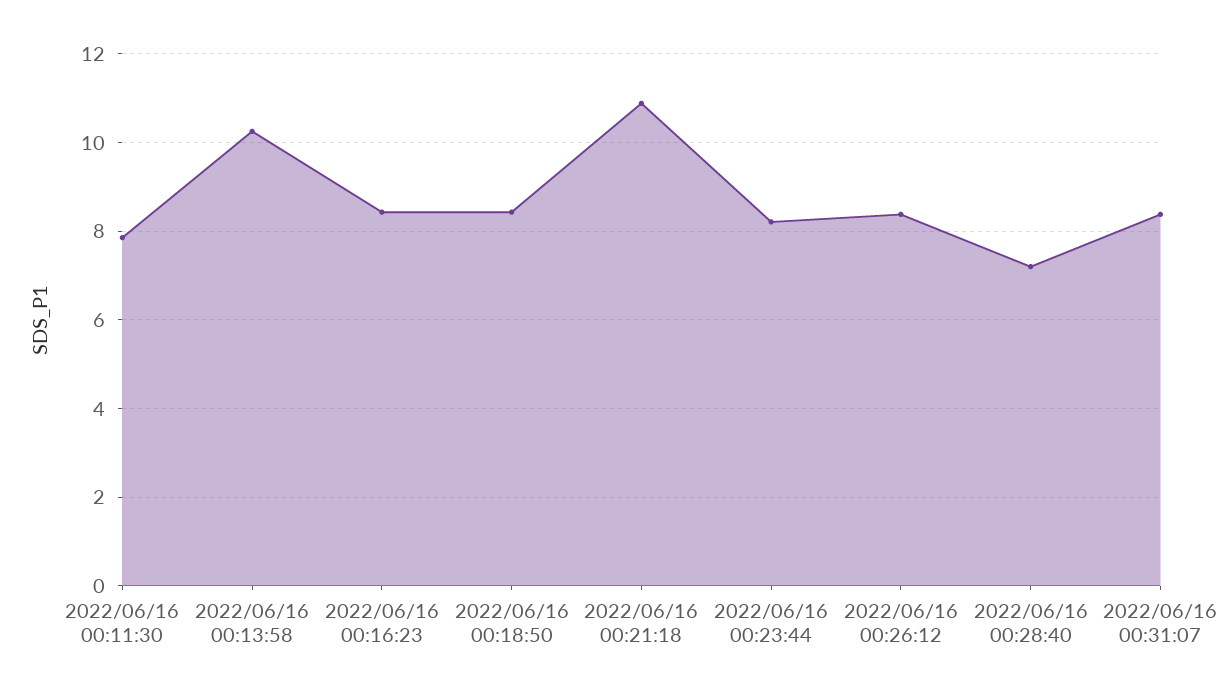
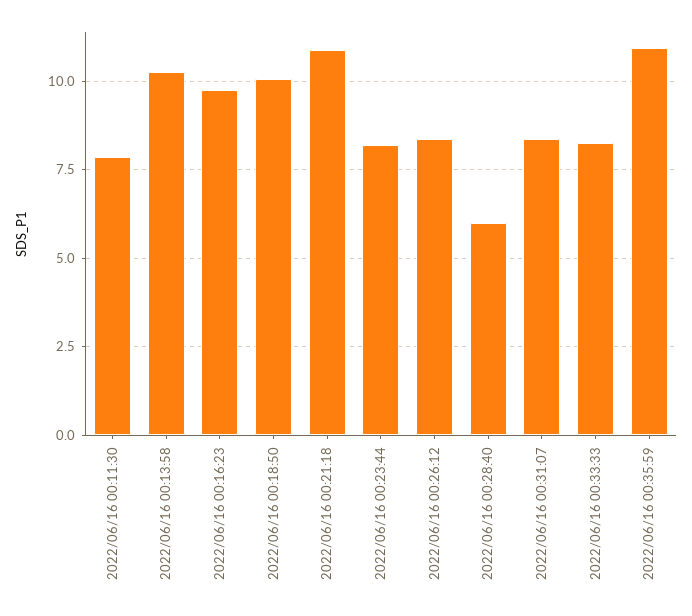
2022/06/16 00:16:23: 8.4 -> 9.75
2022/06/16 00:18:50: 8.4 -> 10
2022/06/16 00:28:40: 7.2 -> 6
2022/06/16 00:33:33: none -> 8.25
2022/06/16 00:35:59: none -> 11

